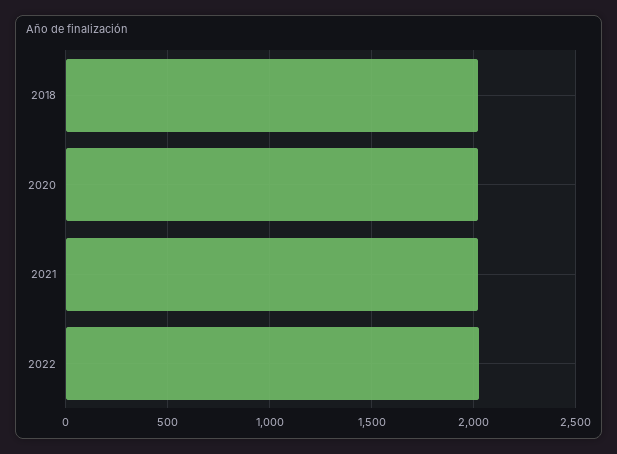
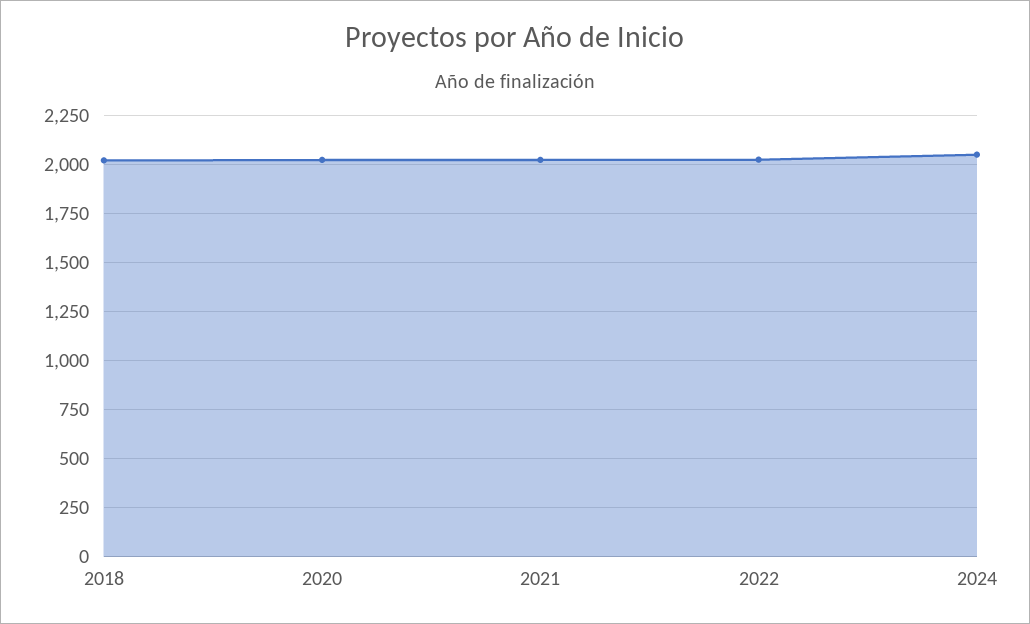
2024: none -> 2050

